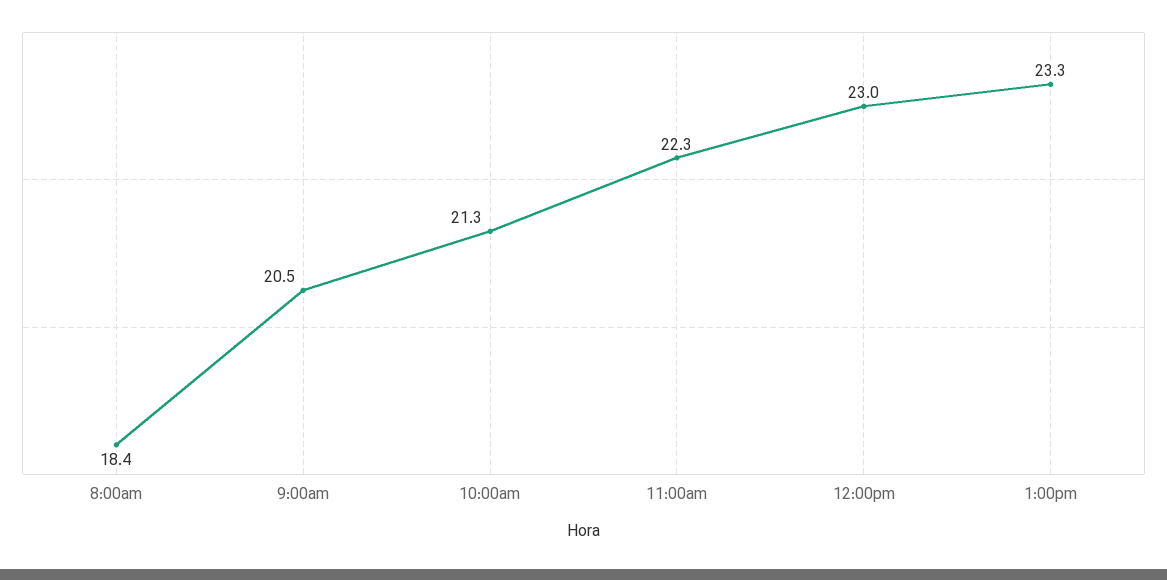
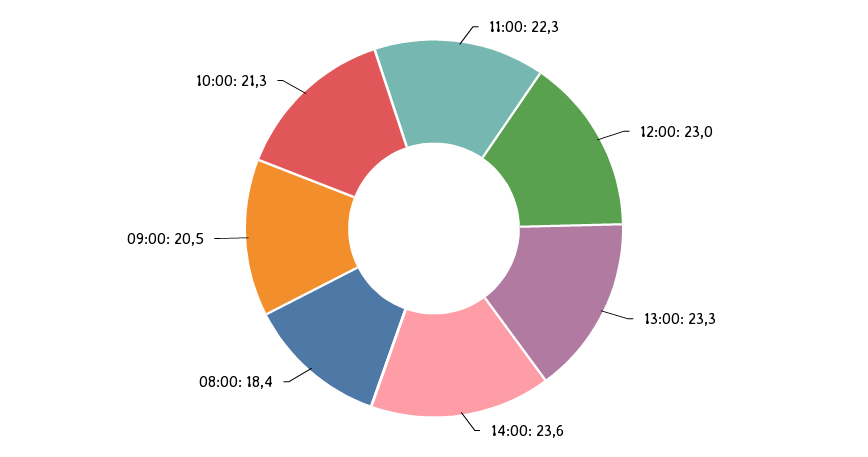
14:00: none -> 23.6

